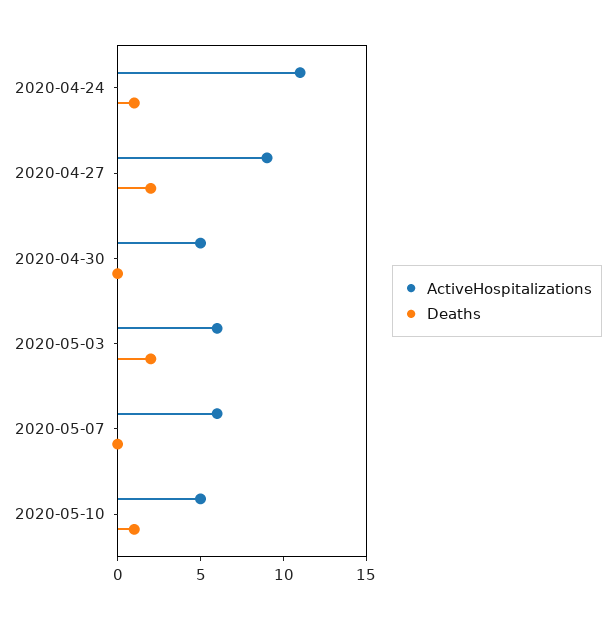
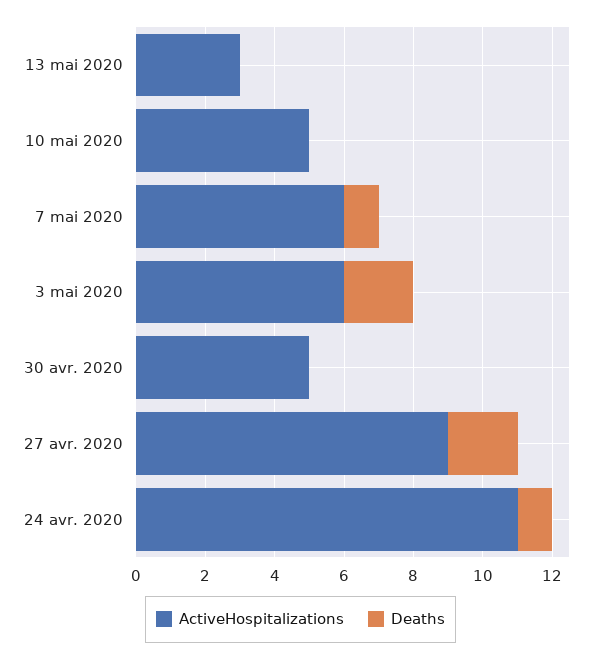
Deaths, 2020-05-07: 0 -> 1
Deaths, 2020-05-10: 1 -> 0
ActiveHospitalizations, 13 mai 2020: none -> 3
Deaths, 13 mai 2020: none -> 0

